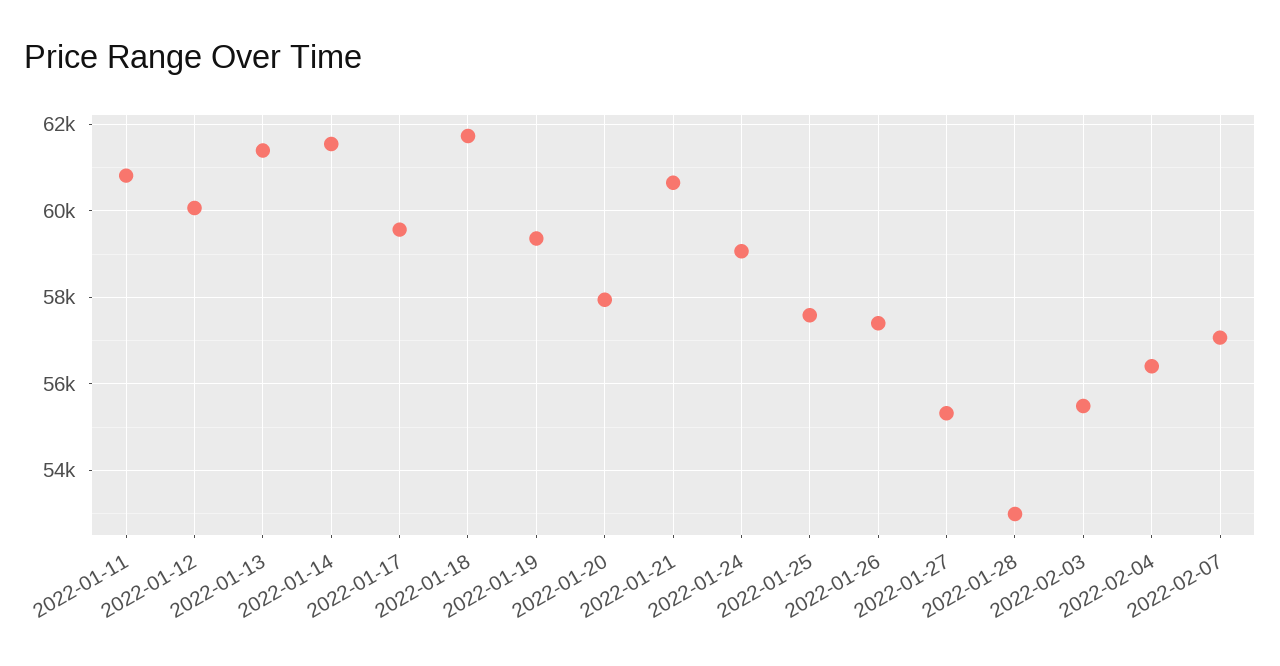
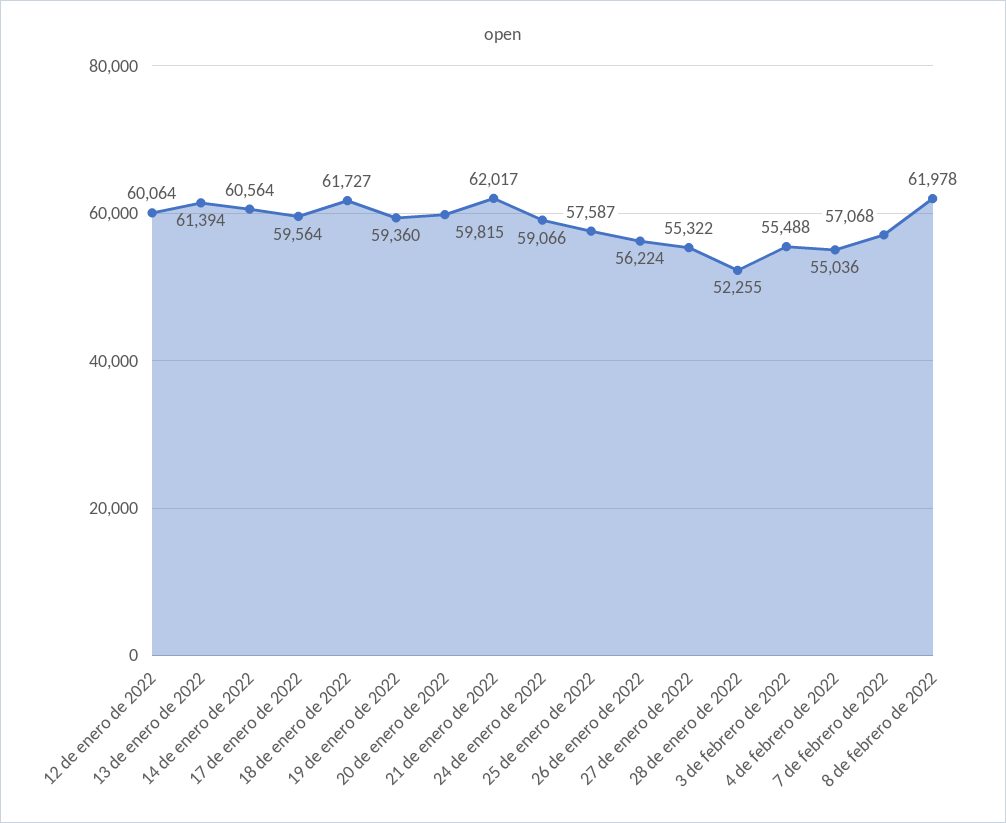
2022-01-11: 60800 -> none
2022-01-14: 61600 -> 60564
2022-01-20: 58000 -> 59815
2022-01-21: 60600 -> 62017
2022-01-26: 57400 -> 56224
2022-01-28: 53000 -> 52255
2022-02-04: 56400 -> 55036
8 de febrero de 2022: none -> 61978

